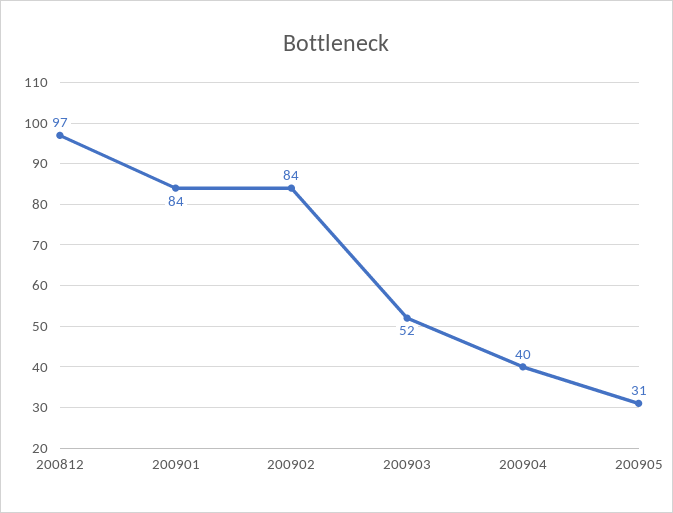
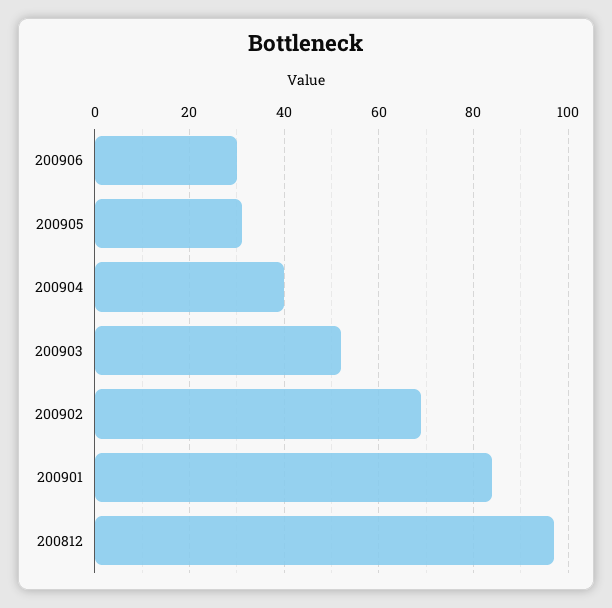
200902: 84 -> 70
200906: none -> 30

